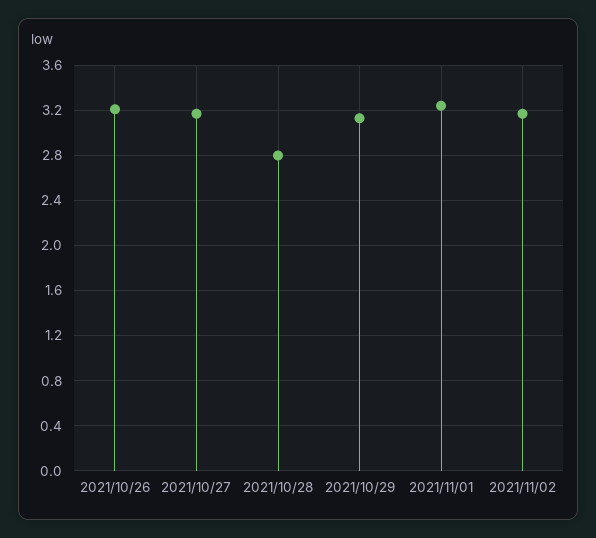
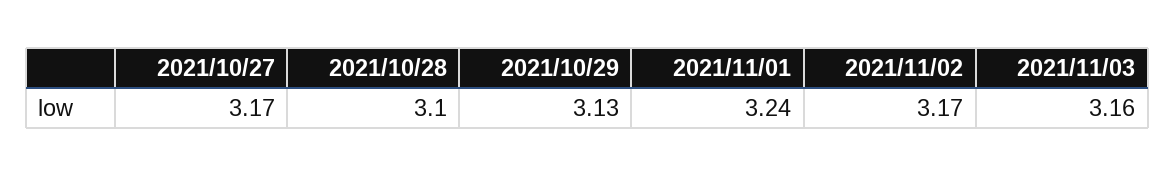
2021/10/26: 3.2 -> none
2021/10/28: 2.8 -> 3.1
2021/11/03: none -> 3.16

